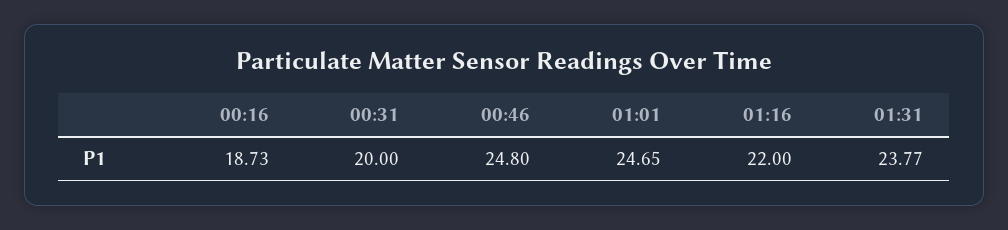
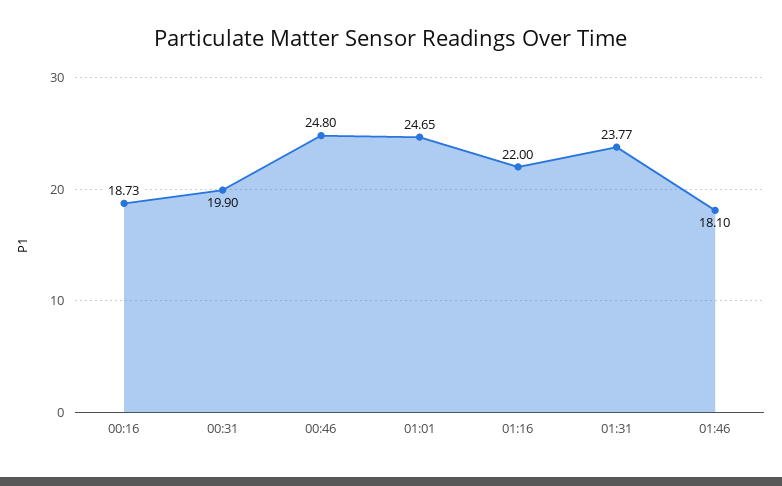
00:31: 20 -> 19.9
01:46: none -> 18.1

